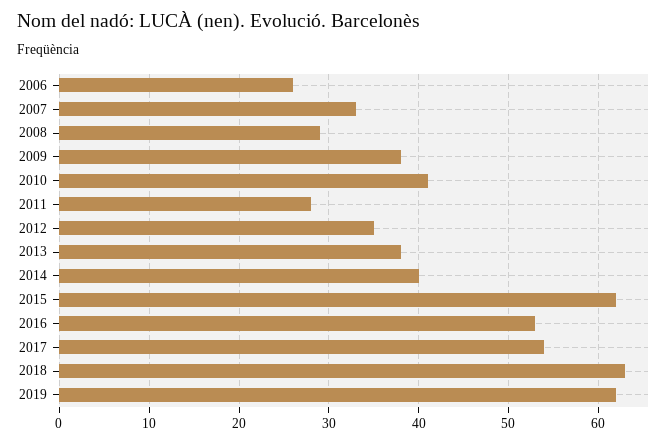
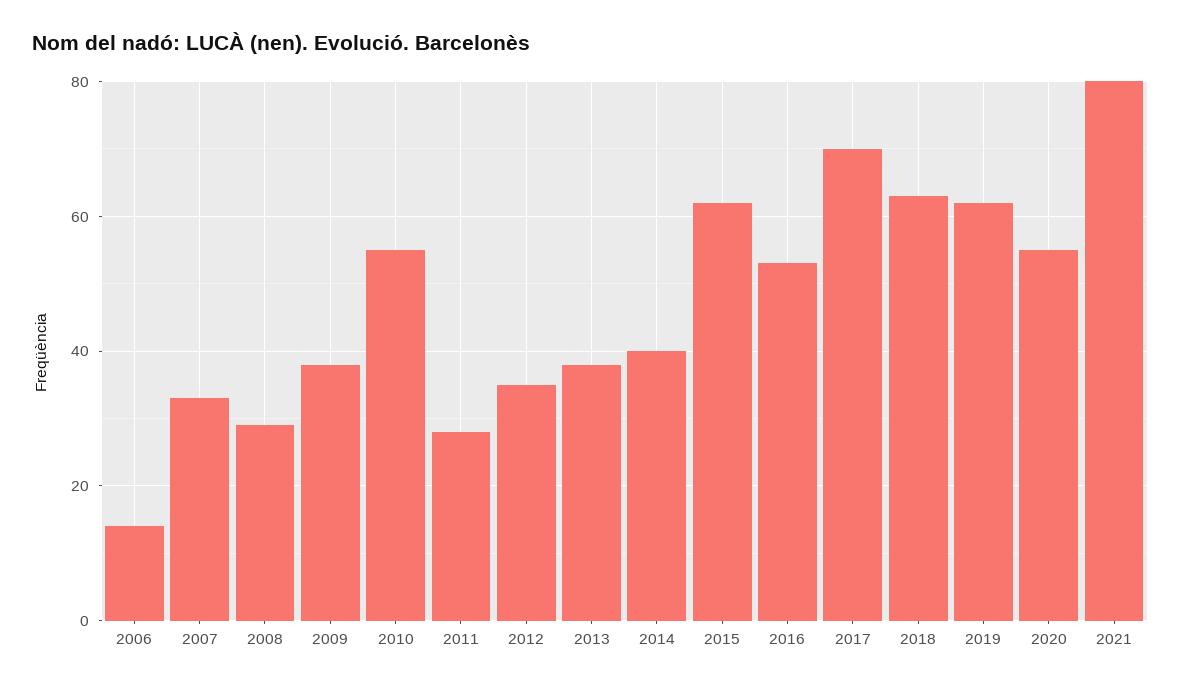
2006: 26 -> 15
2010: 41 -> 55
2017: 54 -> 70
2020: none -> 55
2021: none -> 80

